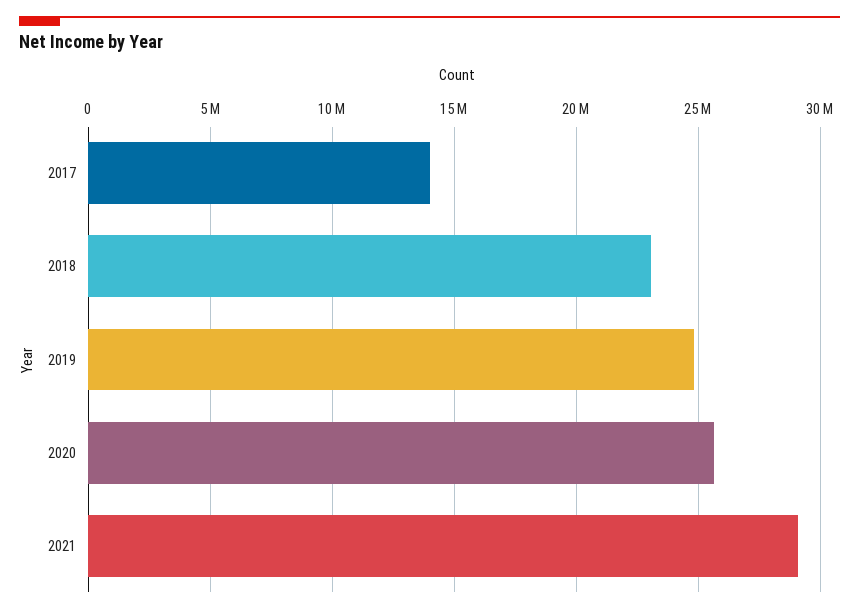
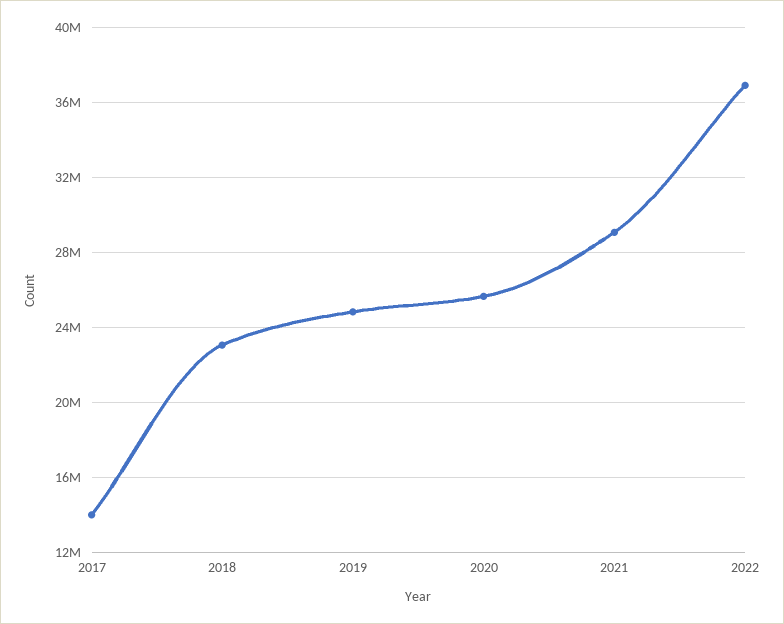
2022: none -> 37000000

